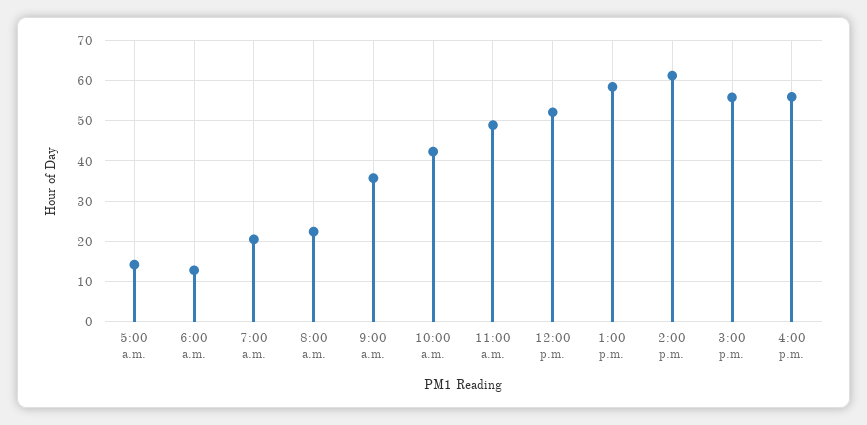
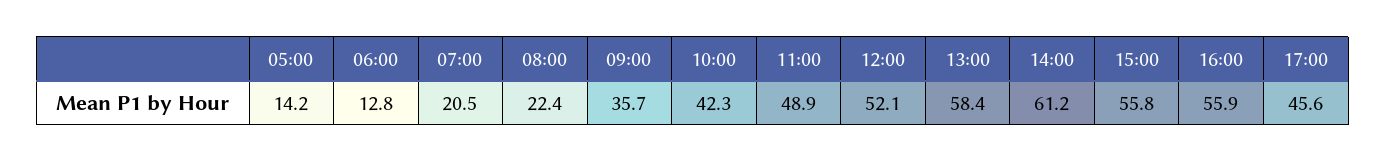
17:00: none -> 45.6

